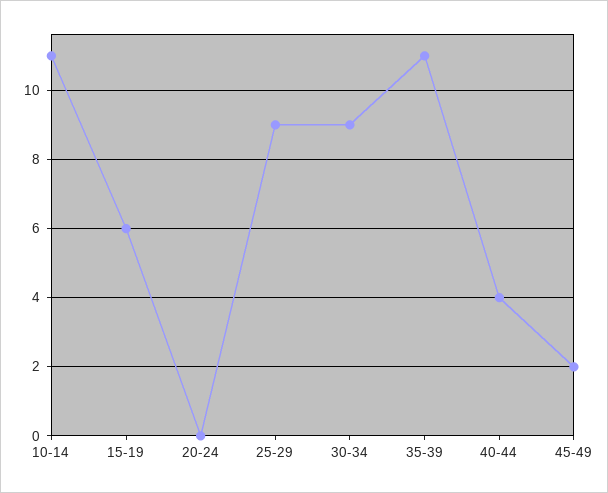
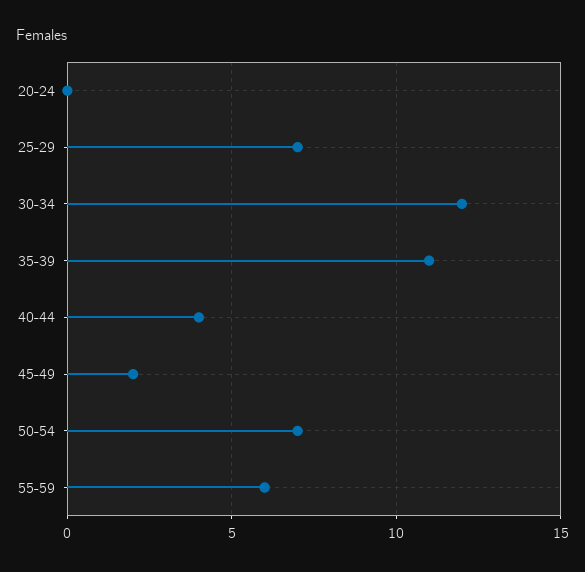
10-14: 11 -> none
15-19: 6 -> none
25-29: 9 -> 7
30-34: 9 -> 12
50-54: none -> 7
55-59: none -> 6

